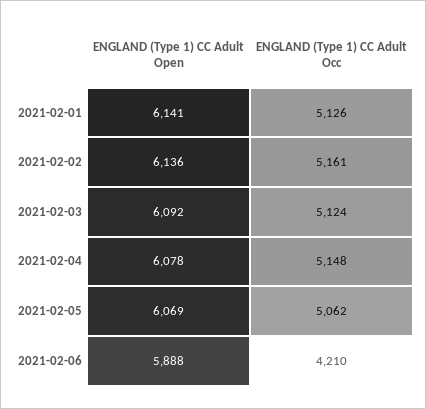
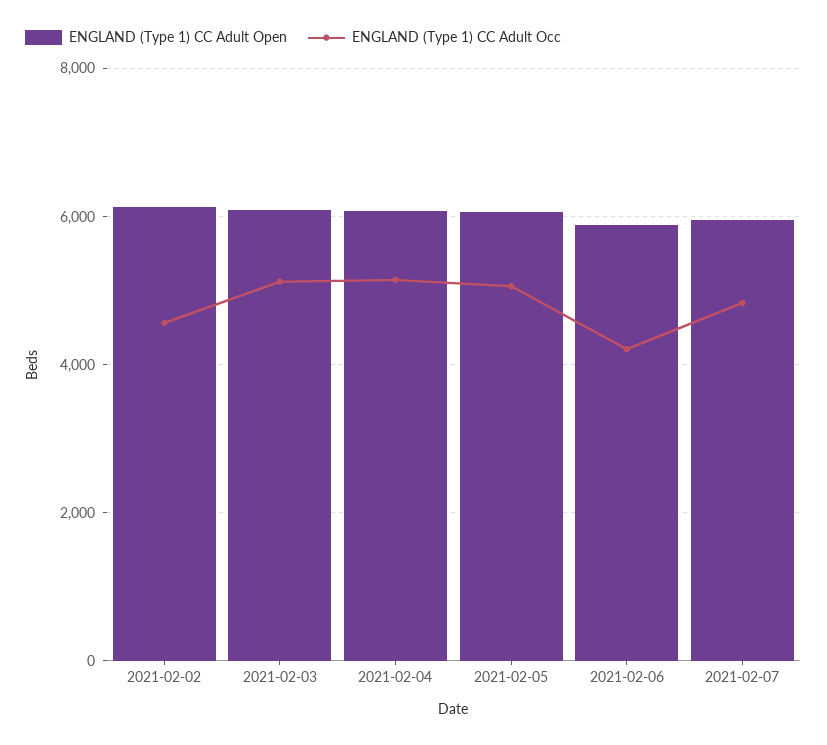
ENGLAND (Type 1) CC Adult Open, 2021-02-01: 6141 -> none
ENGLAND (Type 1) CC Adult Occ, 2021-02-01: 5126 -> none
ENGLAND (Type 1) CC Adult Occ, 2021-02-02: 5161 -> 4600
ENGLAND (Type 1) CC Adult Open, 2021-02-07: none -> 6000
ENGLAND (Type 1) CC Adult Occ, 2021-02-07: none -> 4800

